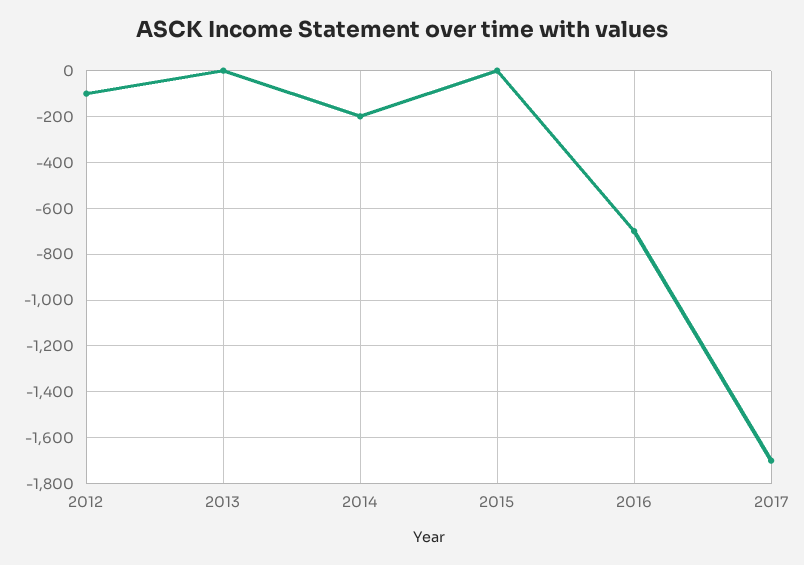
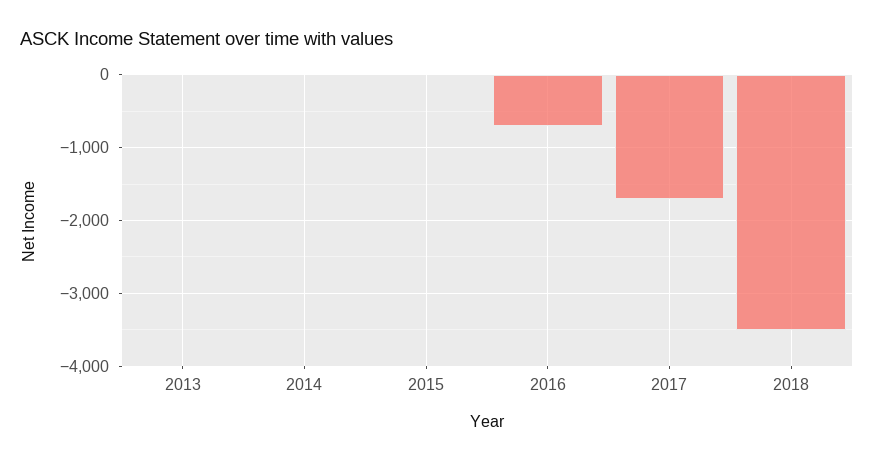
2012: -100 -> none
2014: -200 -> 0
2018: none -> -3500

